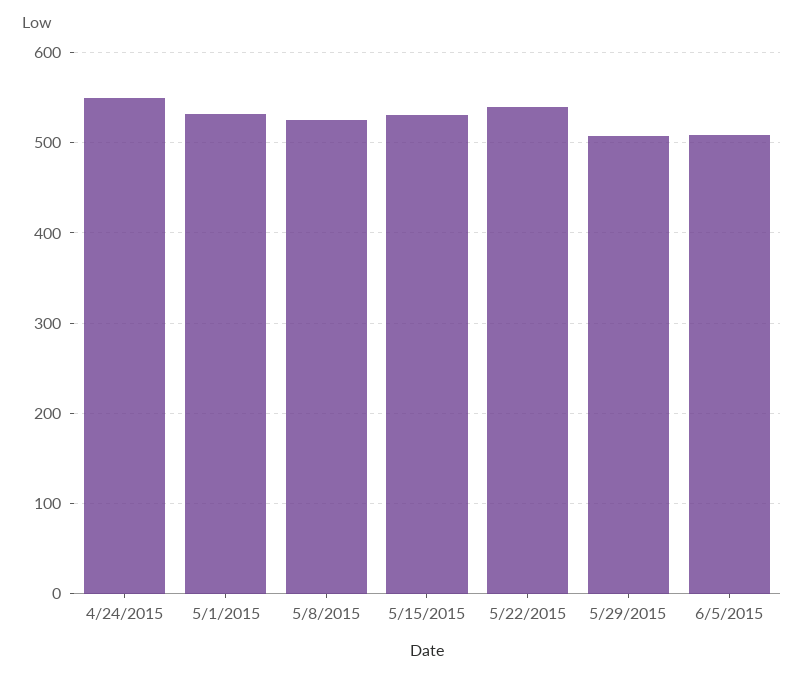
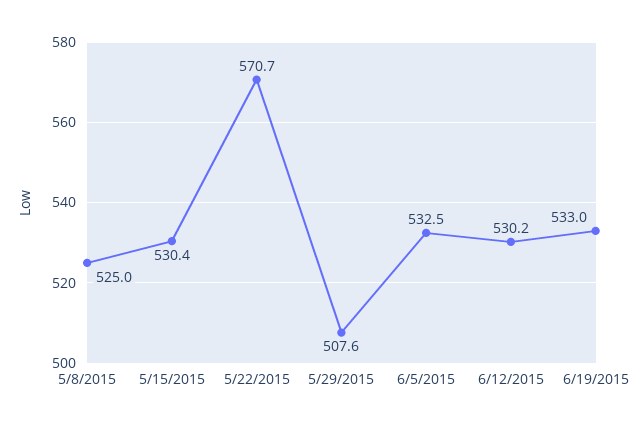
4/24/2015: 550 -> none
5/1/2015: 530 -> none
5/22/2015: 540 -> 570.7
6/5/2015: 510 -> 532.5
6/12/2015: none -> 530.2
6/19/2015: none -> 533

